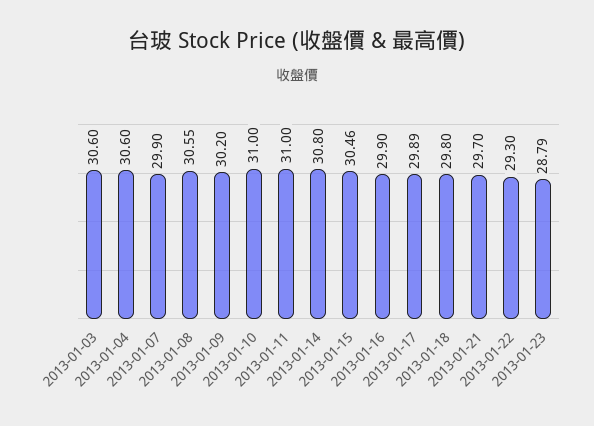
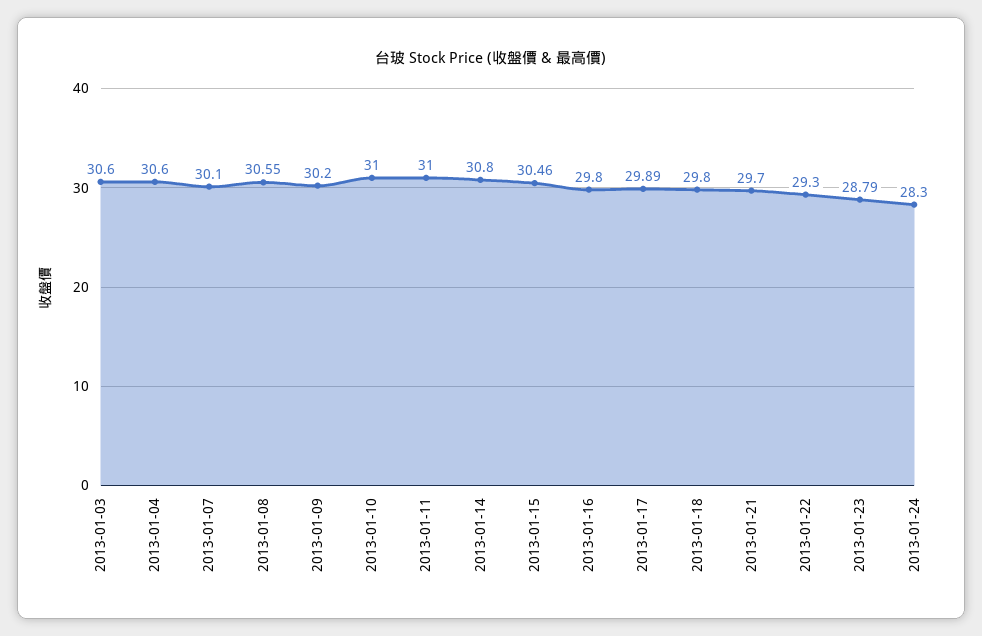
2013-01-07: 29.9 -> 30.1
2013-01-16: 29.9 -> 29.8
2013-01-24: none -> 28.3

